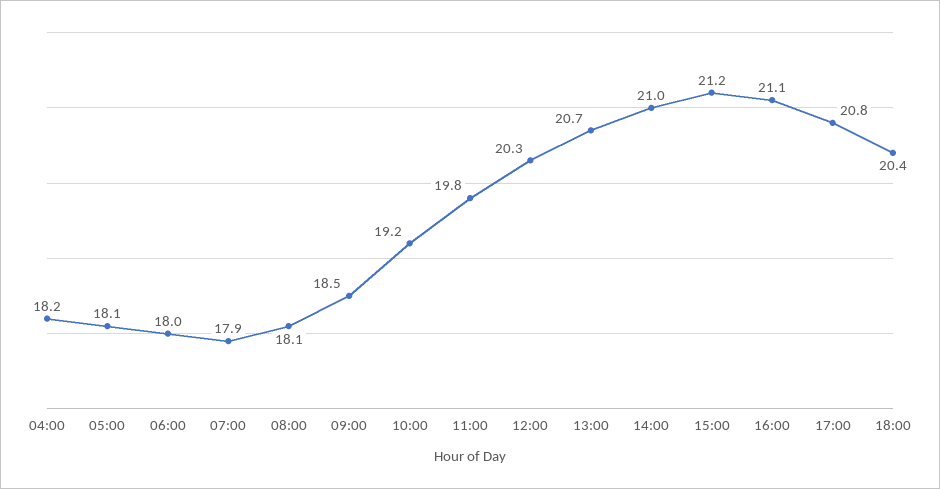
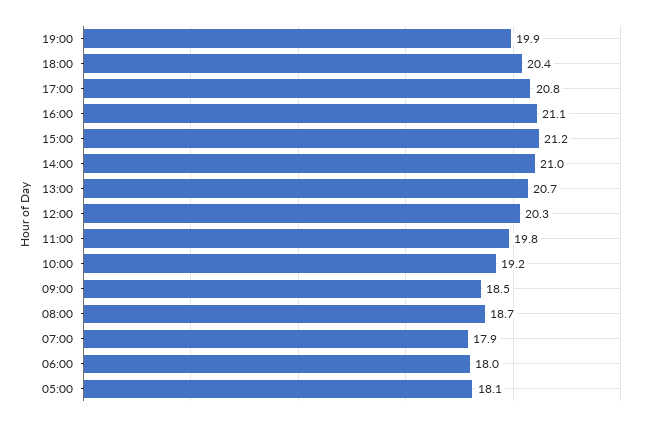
04:00: 18.2 -> none
08:00: 18.1 -> 18.7
19:00: none -> 19.9

